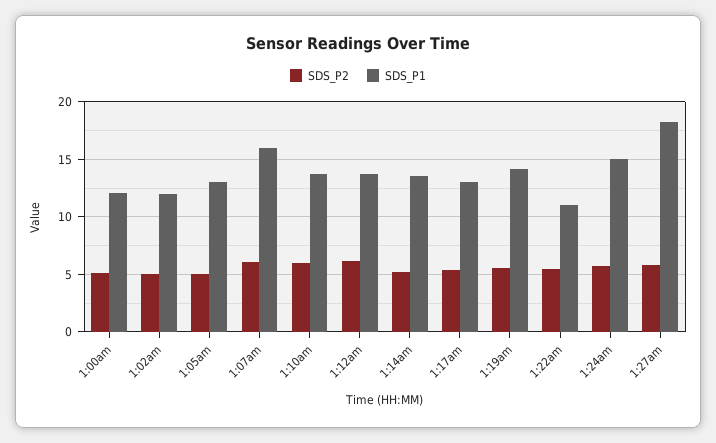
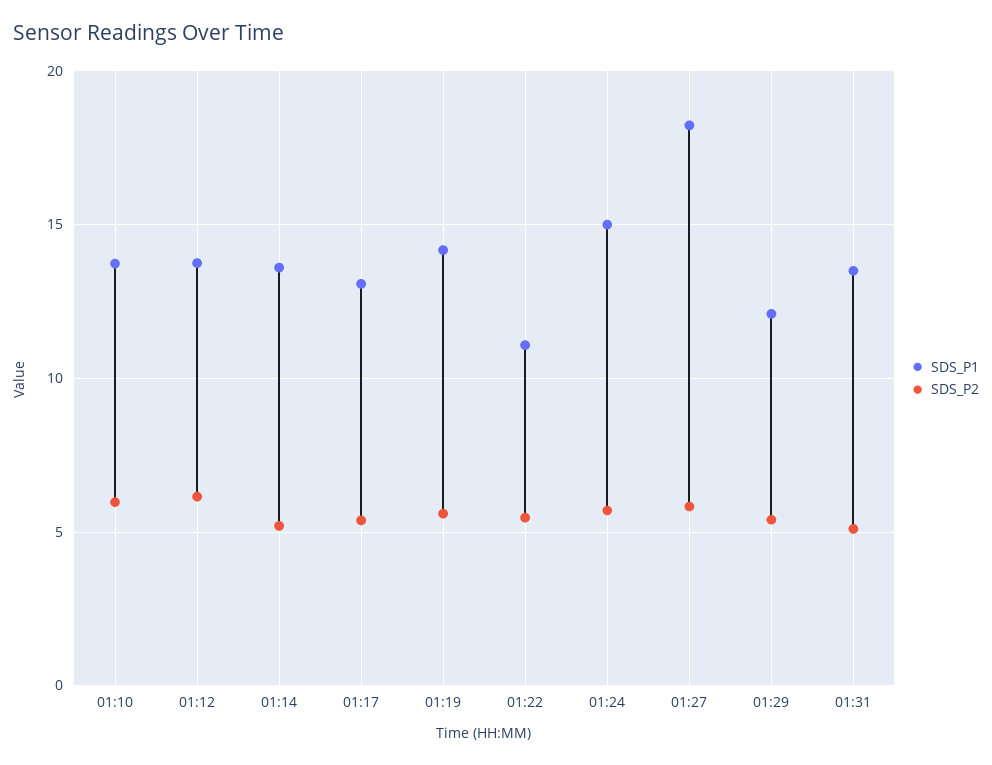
SDS_P2, 1:00am: 5 -> none
SDS_P1, 1:00am: 12 -> none
SDS_P2, 1:02am: 5 -> none
SDS_P1, 1:02am: 12 -> none
SDS_P2, 1:05am: 5 -> none
SDS_P1, 1:05am: 13 -> none
SDS_P2, 1:07am: 6 -> none
SDS_P1, 1:07am: 16 -> none
SDS_P1, 01:29: none -> 12
SDS_P2, 01:29: none -> 5.5
SDS_P1, 01:31: none -> 13.5
SDS_P2, 01:31: none -> 5

